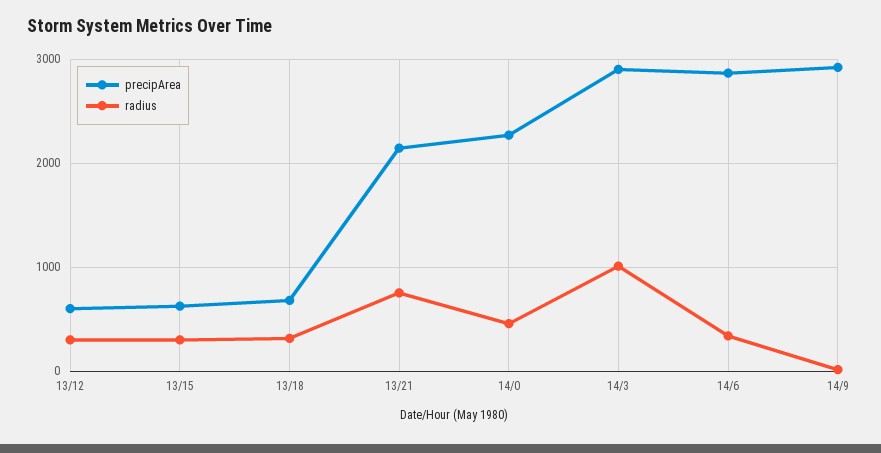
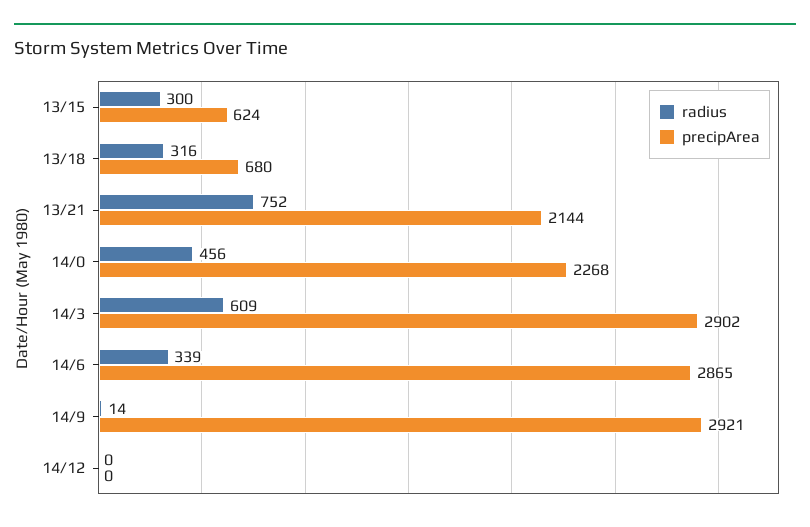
precipArea, 13/12: 600 -> none
radius, 13/12: 300 -> none
radius, 14/3: 1000 -> 609
radius, 14/12: none -> 0
precipArea, 14/12: none -> 0

